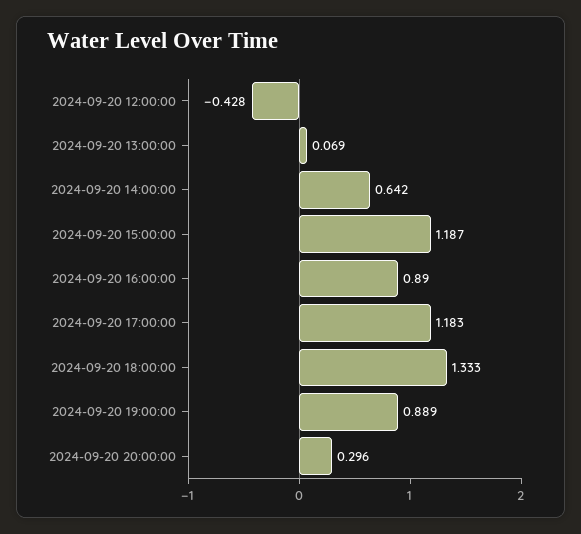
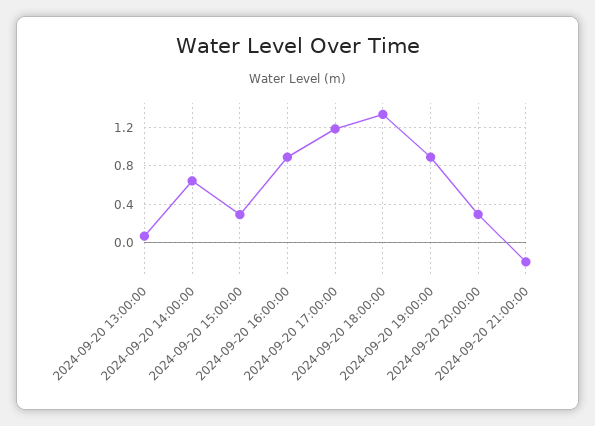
2024-09-20 12:00:00: -0.428 -> none
2024-09-20 15:00:00: 1.187 -> 0.3
2024-09-20 21:00:00: none -> -0.2

